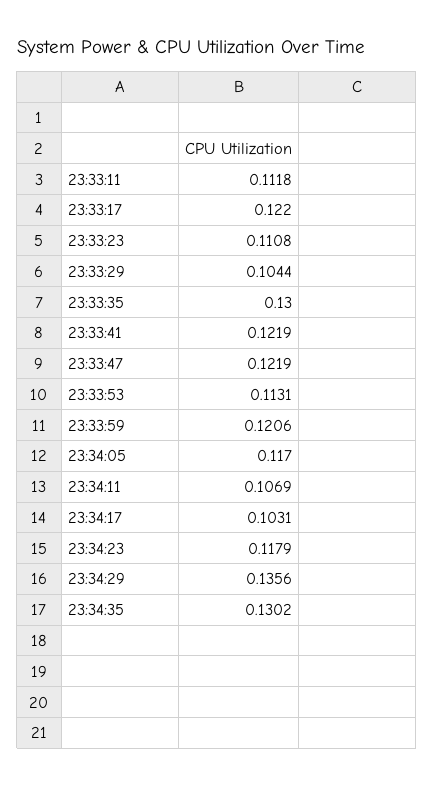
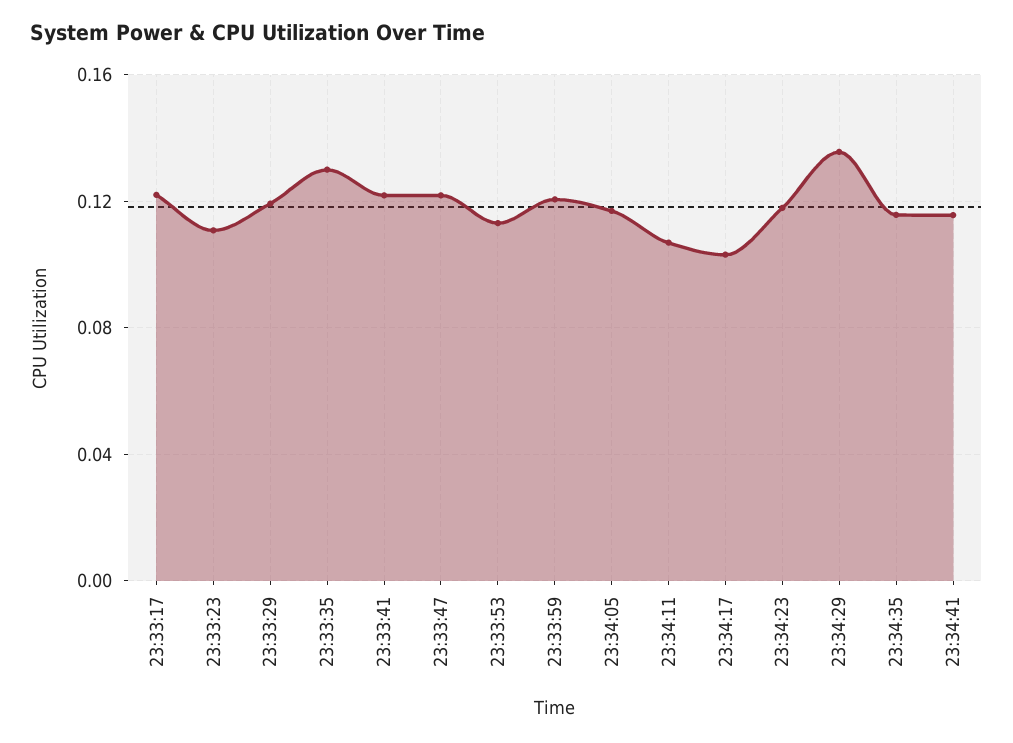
23:33:11: 0.1118 -> none
23:33:29: 0.1044 -> 0.12
23:34:35: 0.1302 -> 0.115
23:34:41: none -> 0.115

